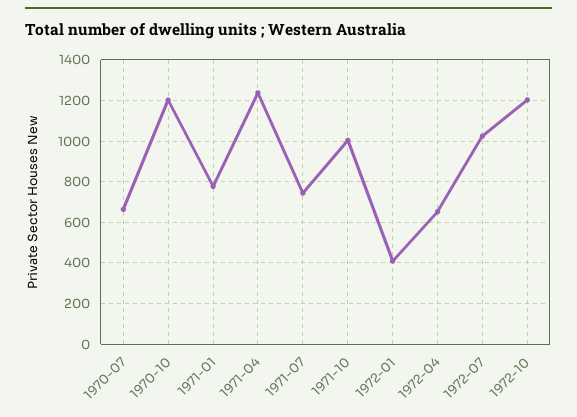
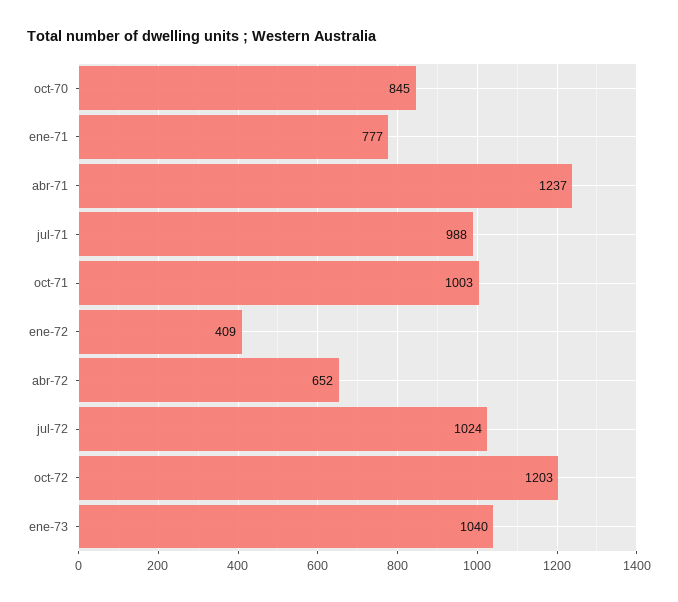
1970-07: 650 -> none
1970-10: 1200 -> 845
1971-07: 750 -> 988
ene-73: none -> 1040

